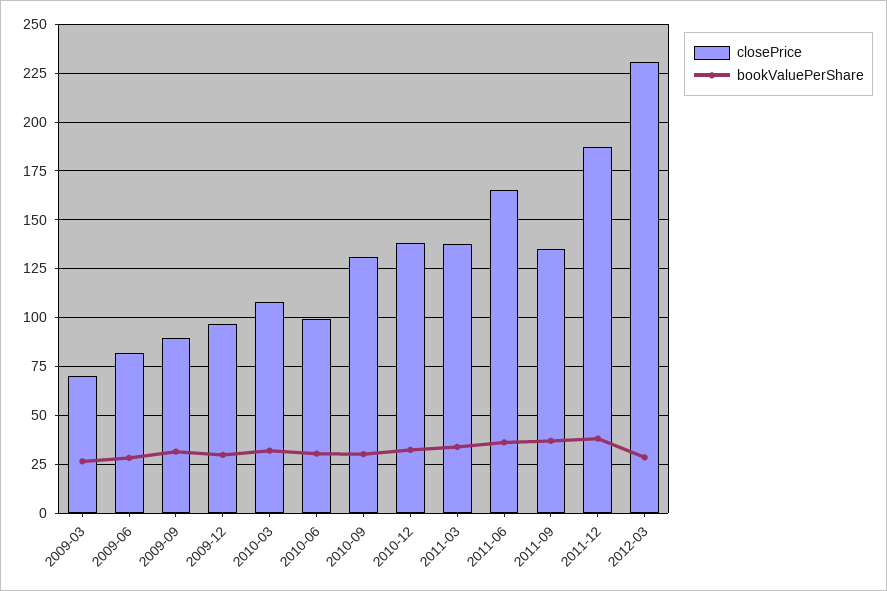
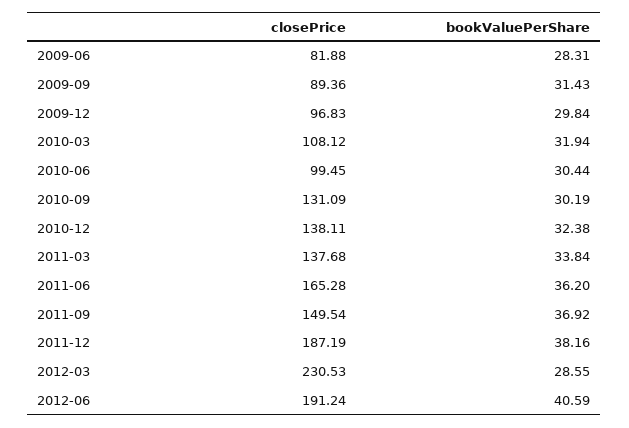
closePrice, 2009-03: 70 -> none
bookValuePerShare, 2009-03: 25 -> none
closePrice, 2011-09: 135 -> 149.54
closePrice, 2012-06: none -> 191.24
bookValuePerShare, 2012-06: none -> 40.59

